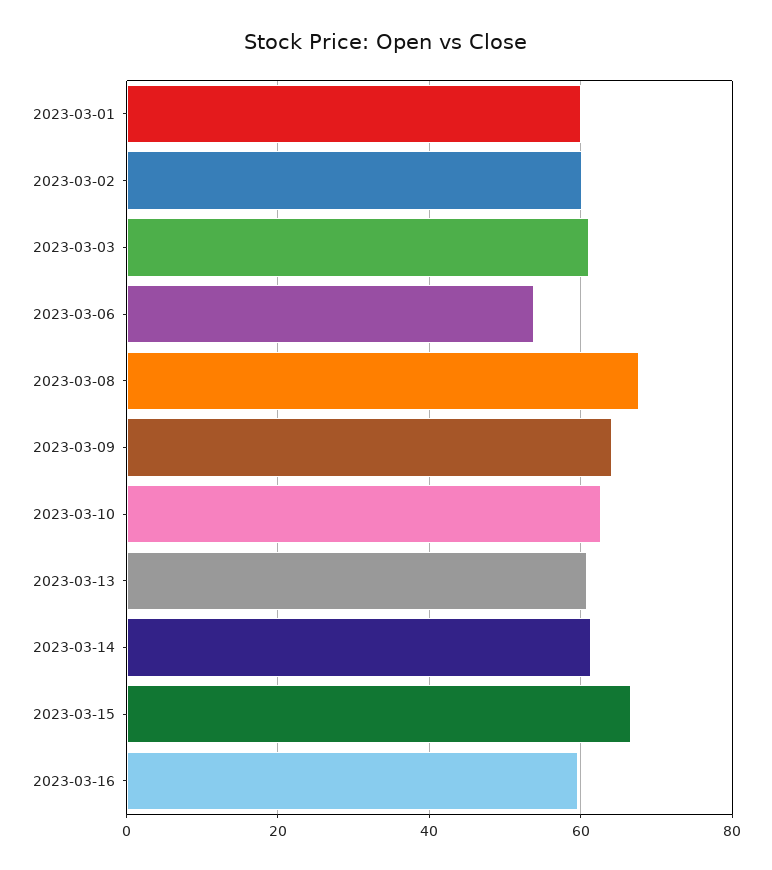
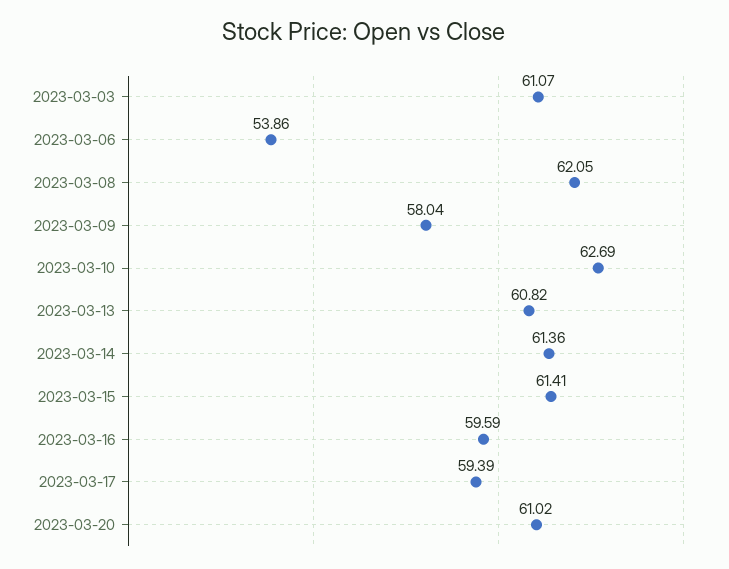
2023-03-01: 60 -> none
2023-03-02: 60 -> none
2023-03-08: 68 -> 62.05
2023-03-09: 64 -> 58.04
2023-03-15: 66 -> 61.41
2023-03-17: none -> 59.39
2023-03-20: none -> 61.02

